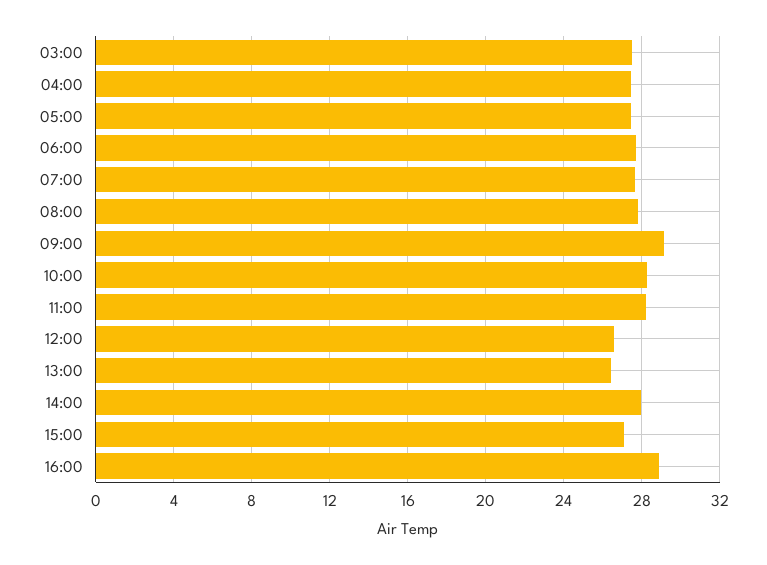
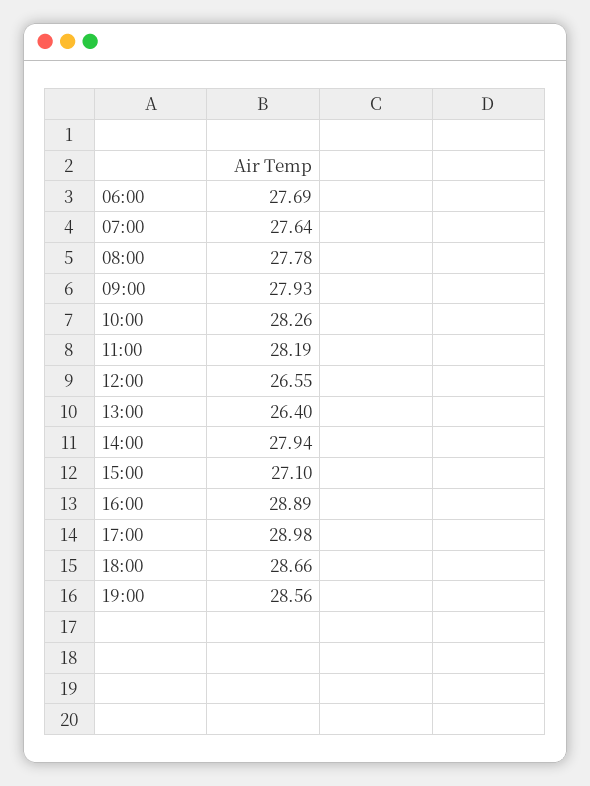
03:00: 27.5 -> none
04:00: 27.5 -> none
05:00: 27.5 -> none
09:00: 29 -> 27.93
17:00: none -> 28.98
18:00: none -> 28.66
19:00: none -> 28.56

